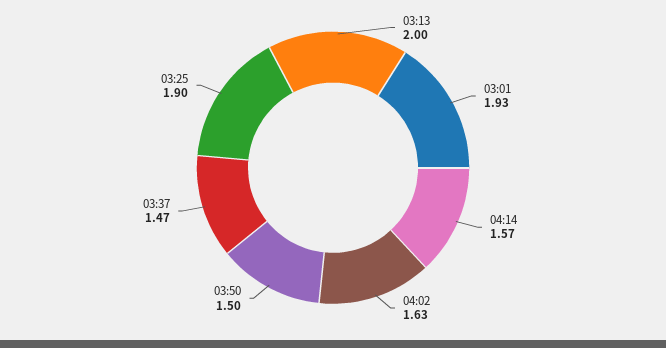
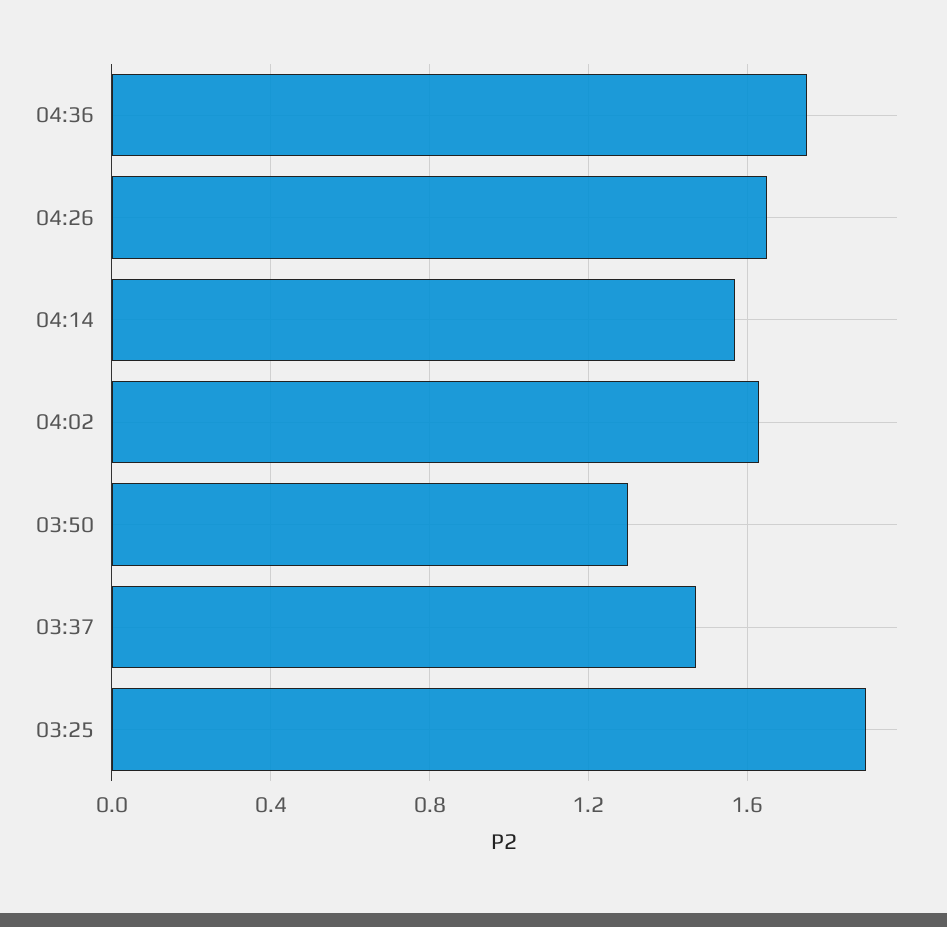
03:13: 2 -> none
03:01: 1.93 -> none
03:50: 1.5 -> 1.3
04:36: none -> 1.75
04:26: none -> 1.65

